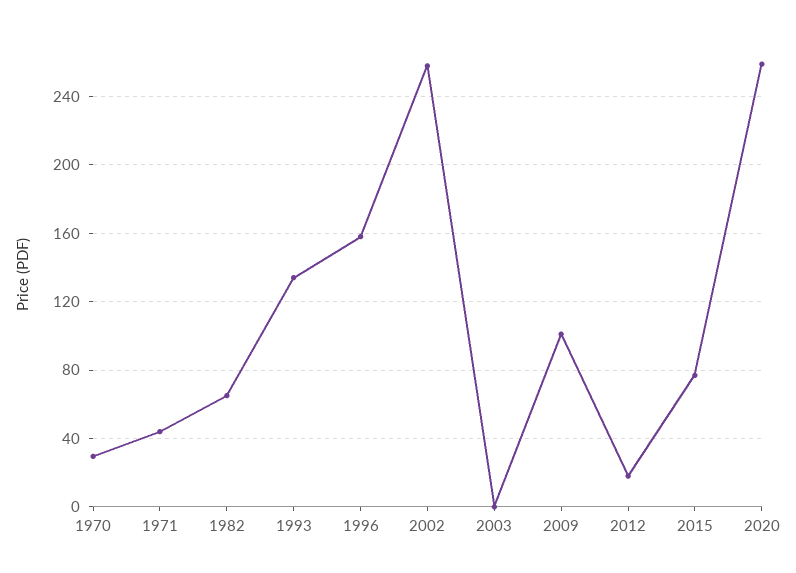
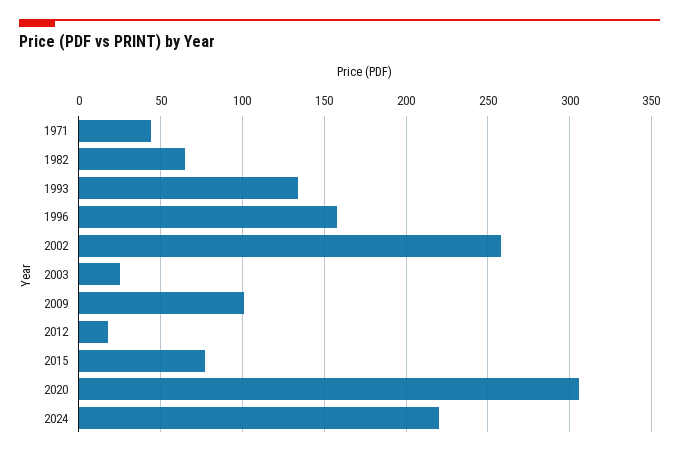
1970: 30 -> none
2003: 0 -> 25
2020: 260 -> 305
2024: none -> 220

